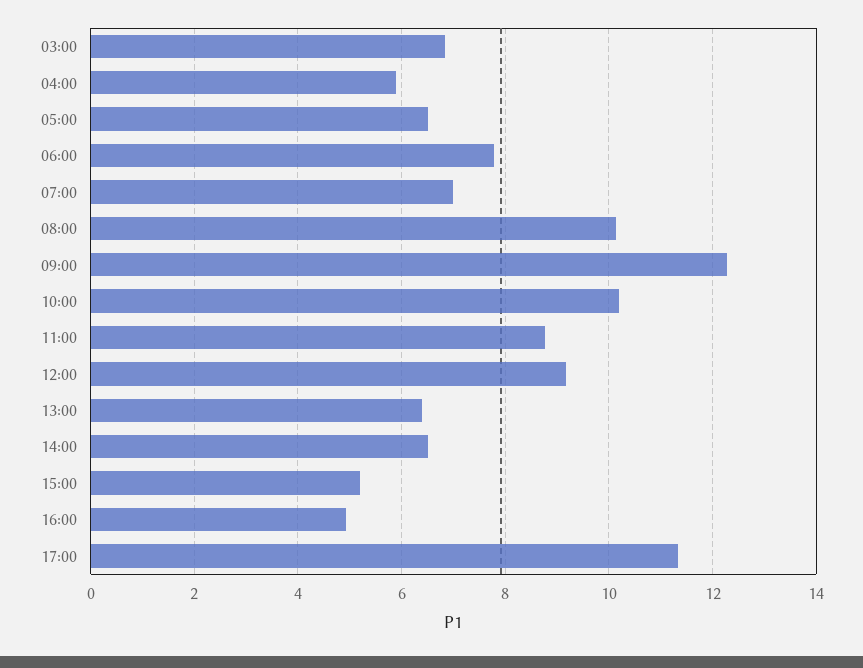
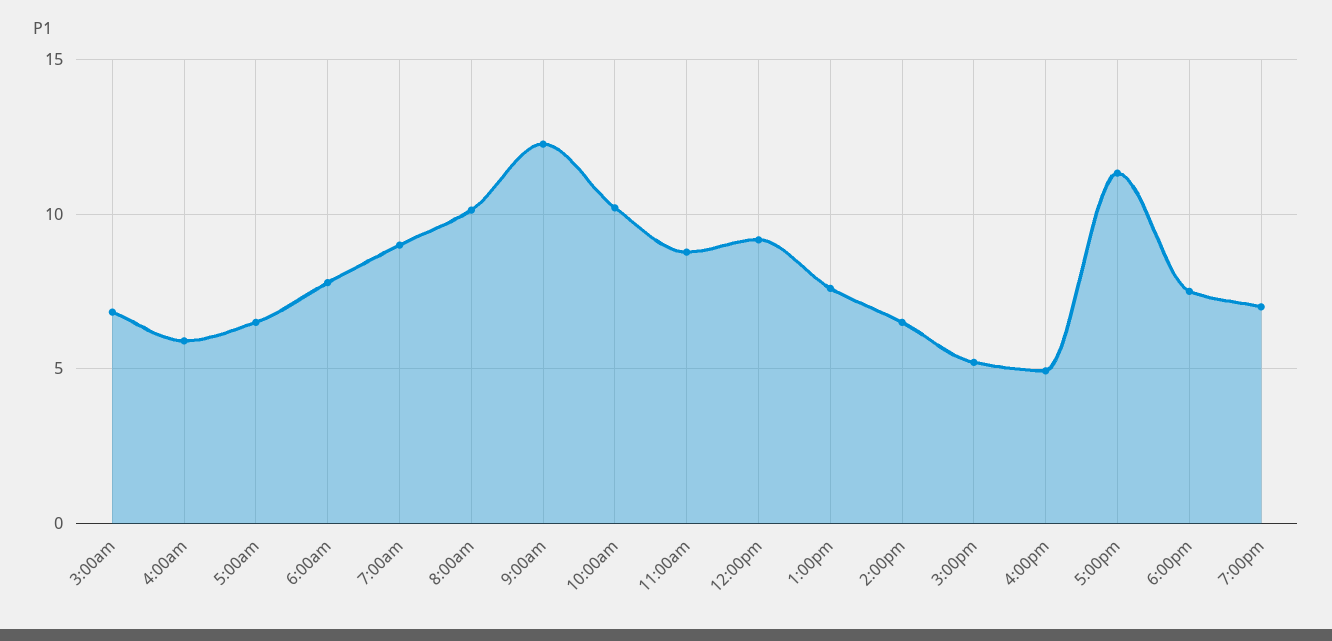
07:00: 7 -> 9
13:00: 6.4 -> 7.5
6:00pm: none -> 7.5
7:00pm: none -> 7

